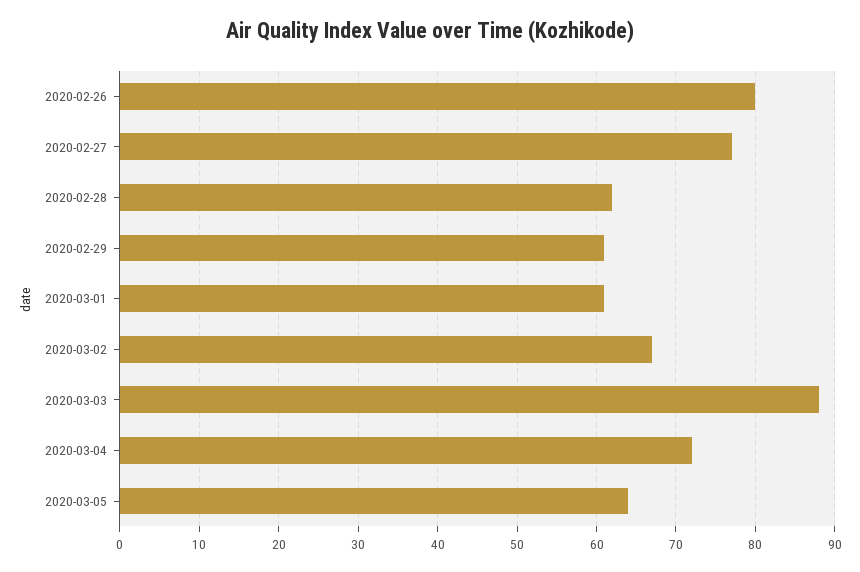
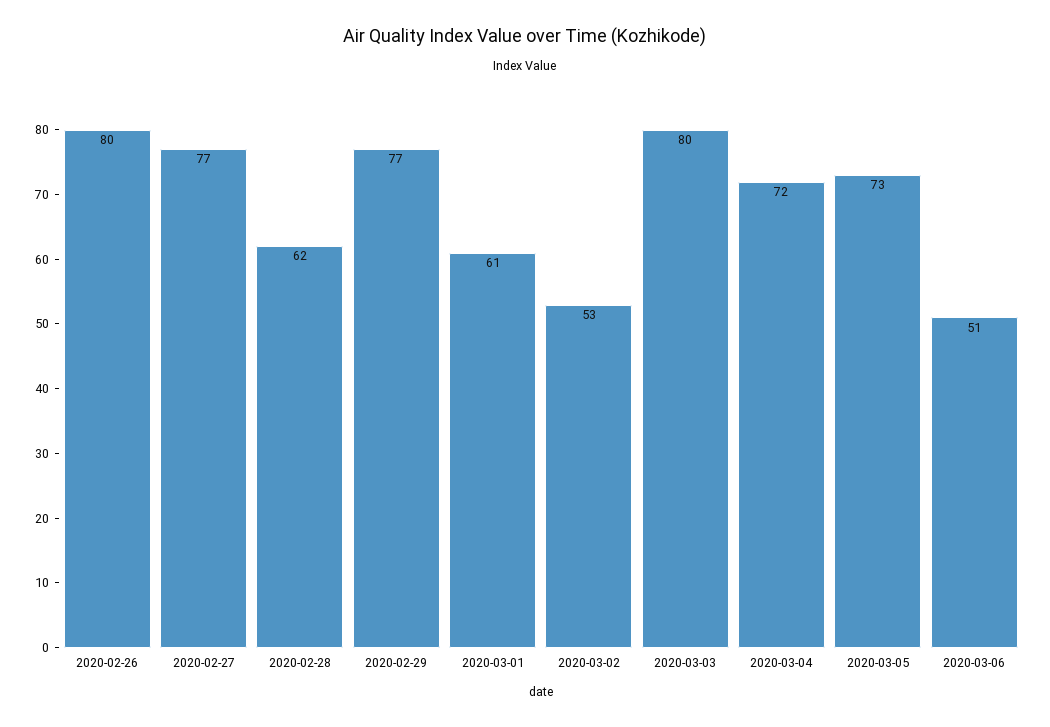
2020-02-29: 61 -> 77
2020-03-02: 67 -> 53
2020-03-03: 88 -> 80
2020-03-05: 64 -> 73
2020-03-06: none -> 51

